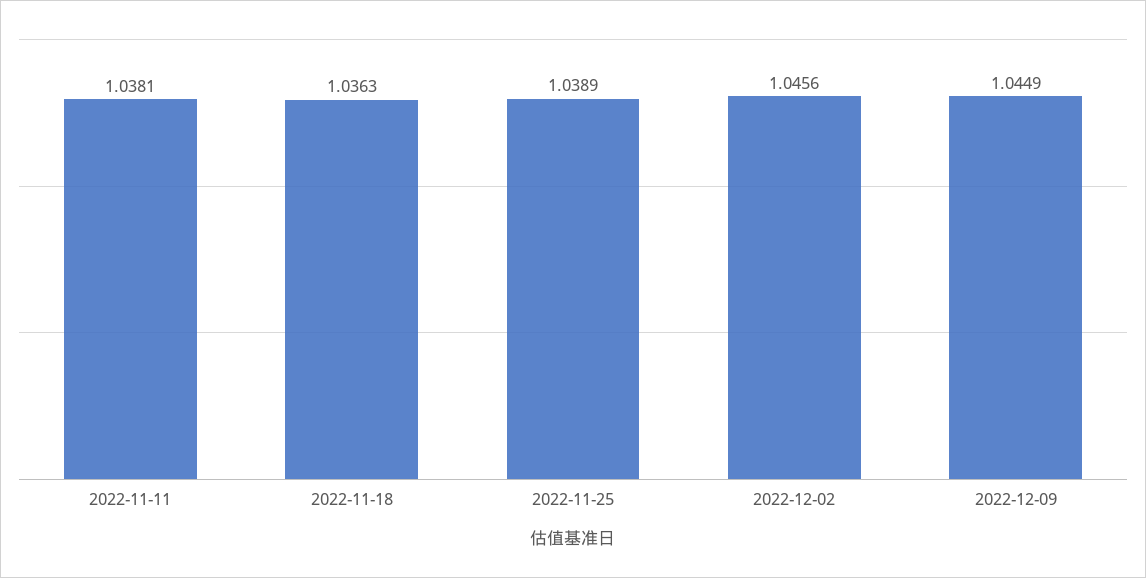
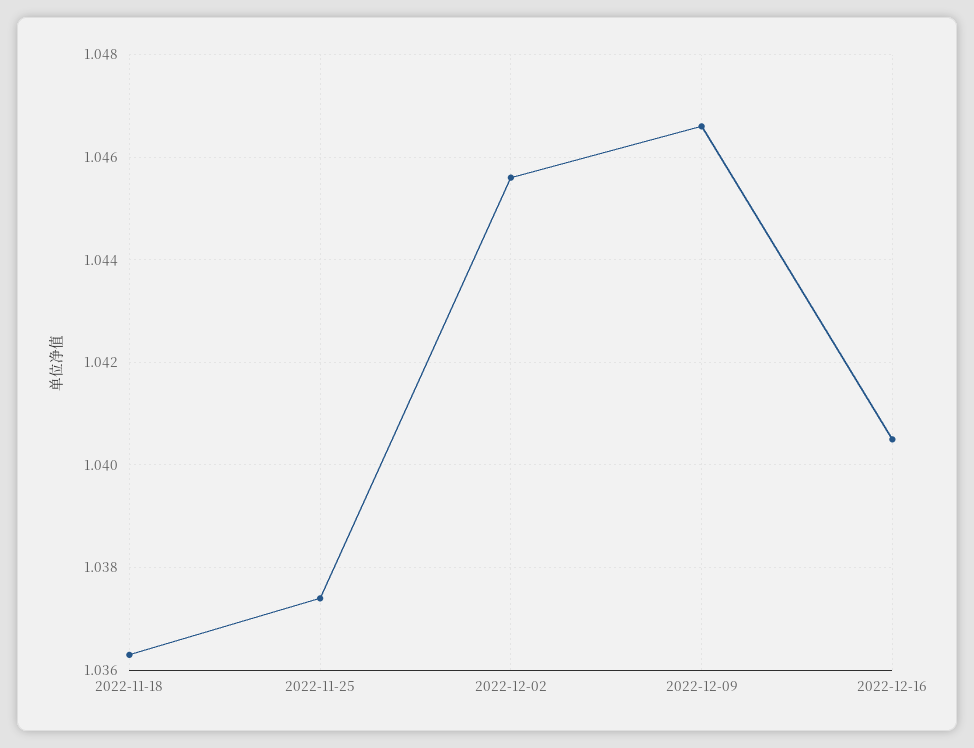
2022-11-11: 1.0381 -> none
2022-11-25: 1.0389 -> 1.0375
2022-12-09: 1.0449 -> 1.0465
2022-12-16: none -> 1.0405

